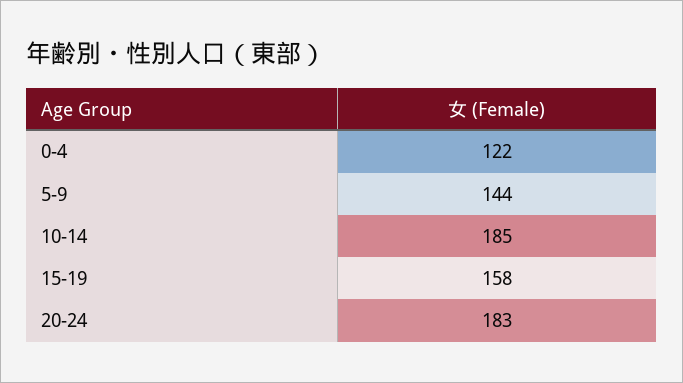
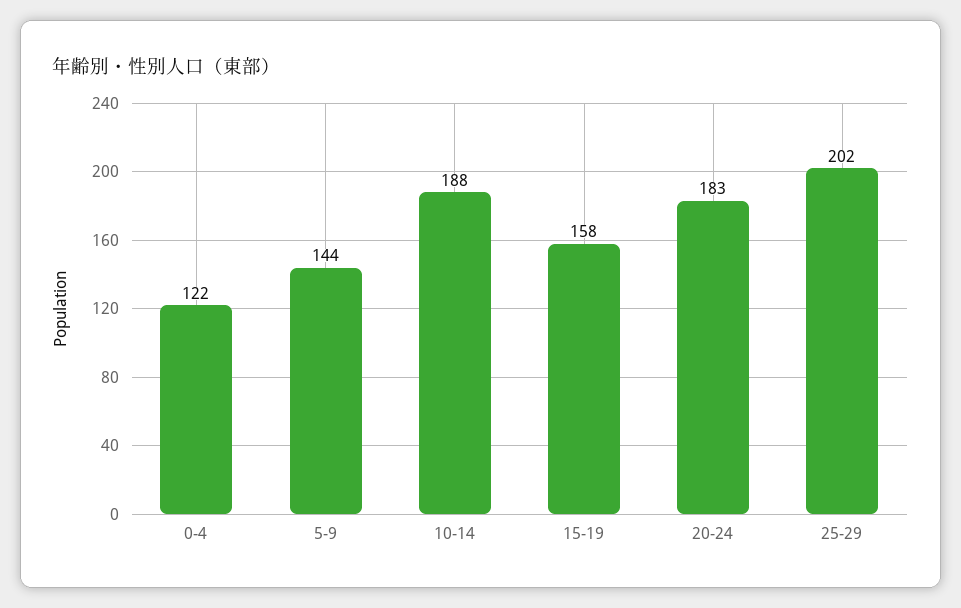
10-14: 185 -> 188
25-29: none -> 202

